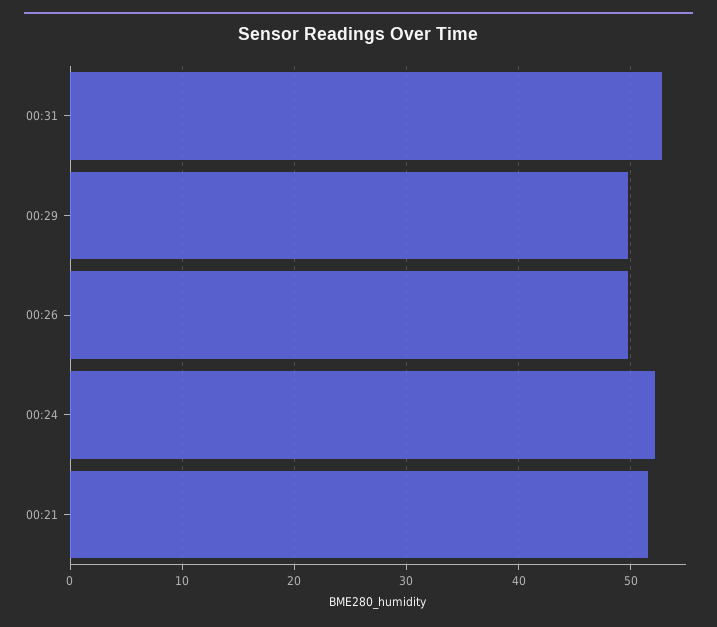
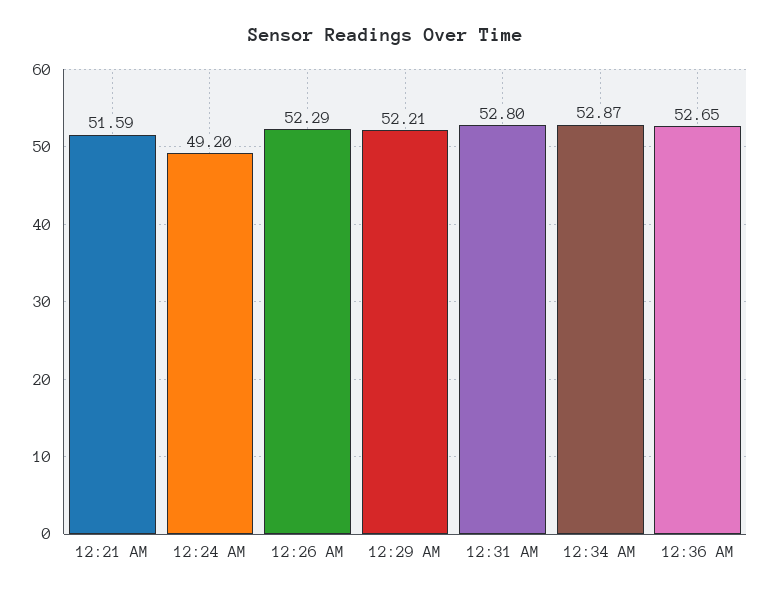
00:29: 50 -> 52.21
00:26: 50 -> 52.29
00:24: 52 -> 49.2
12:34 AM: none -> 52.87
12:36 AM: none -> 52.65

